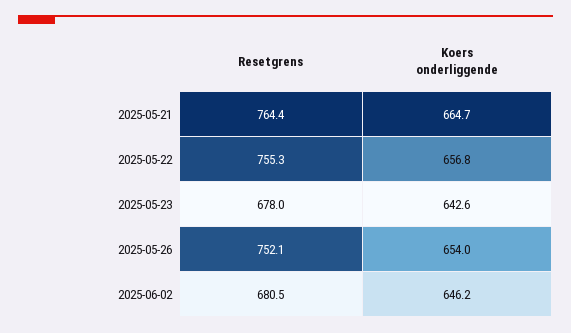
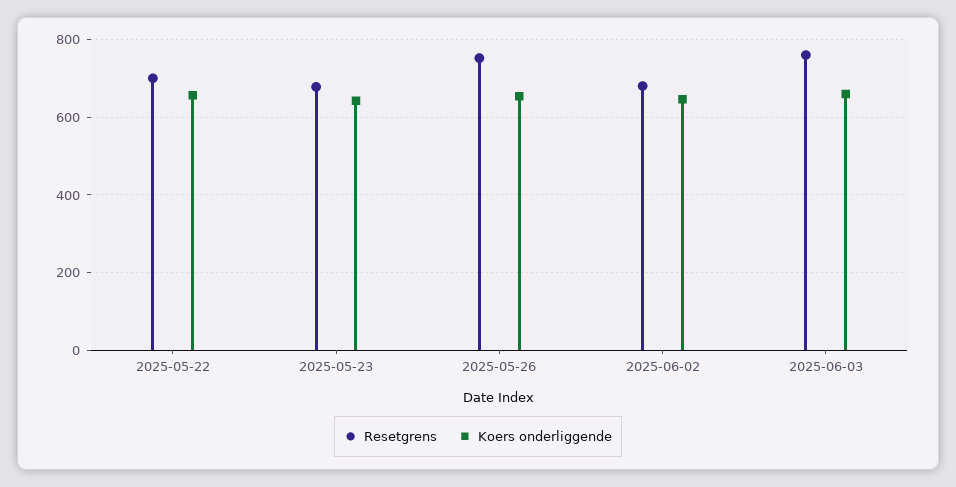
Resetgrens, 2025-05-21: 764.4 -> none
Koers onderliggende, 2025-05-21: 664.7 -> none
Resetgrens, 2025-05-22: 755.3 -> 700
Resetgrens, 2025-06-03: none -> 760
Koers onderliggende, 2025-06-03: none -> 660

